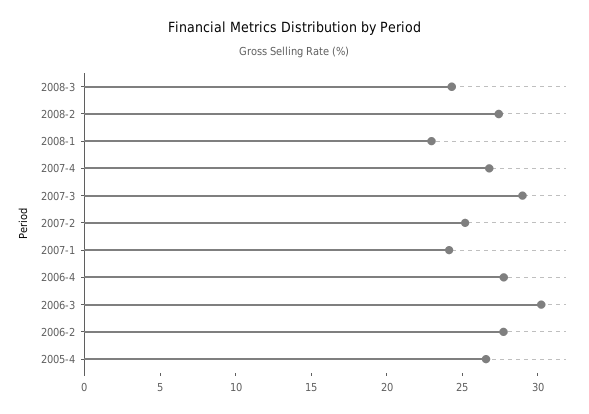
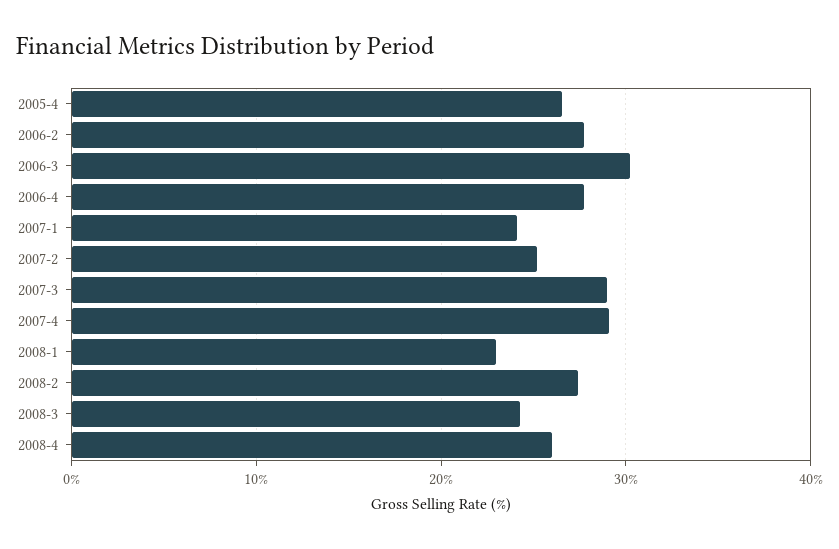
2007-4: 27 -> 29
2008-4: none -> 26

